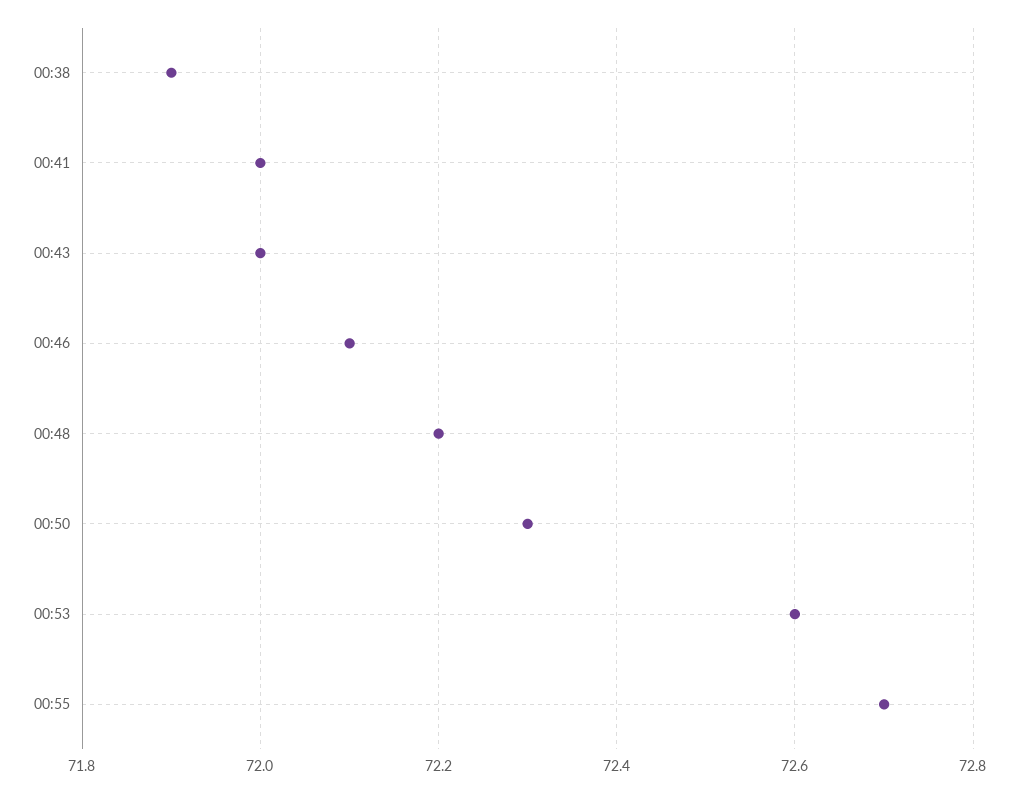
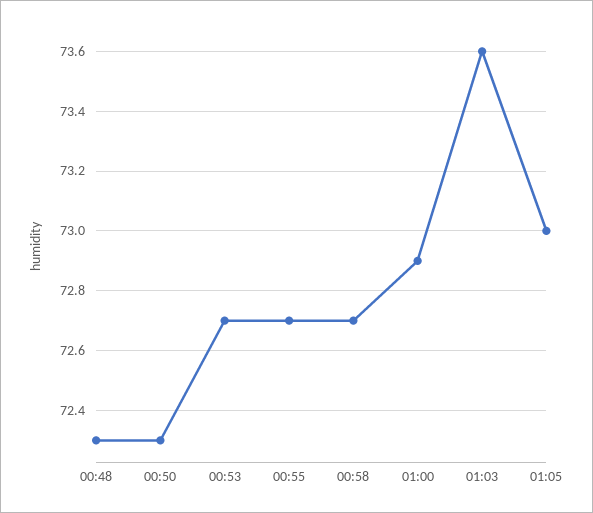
00:38: 71.9 -> none
00:41: 72 -> none
00:43: 72 -> none
00:46: 72.1 -> none
00:48: 72.2 -> 72.3
00:53: 72.6 -> 72.7
00:58: none -> 72.7
01:00: none -> 72.9
01:03: none -> 73.6
01:05: none -> 73

